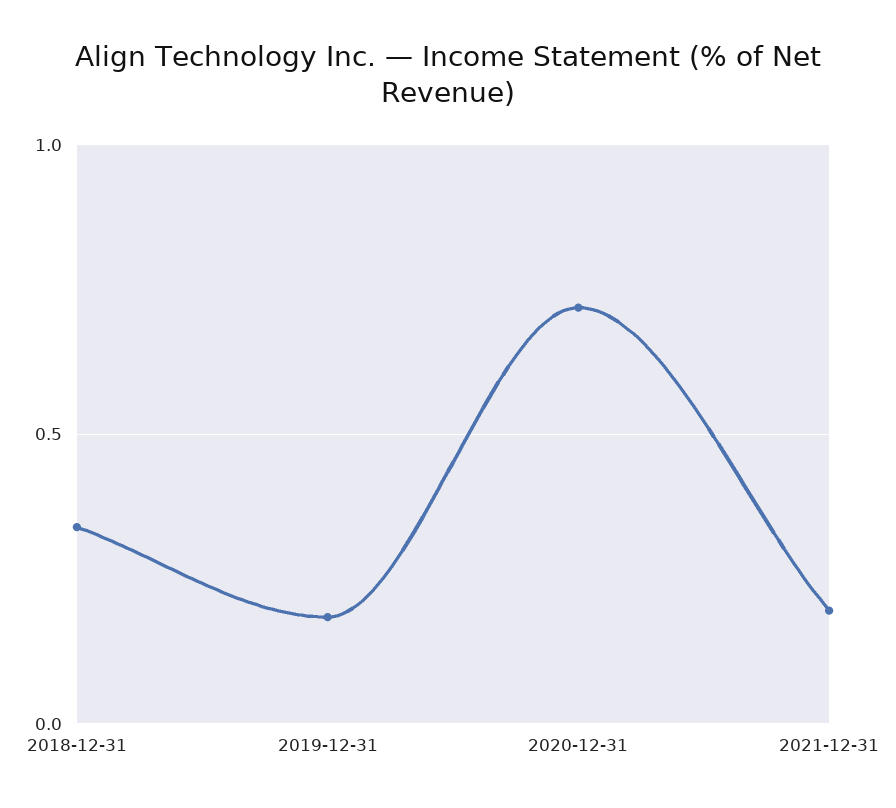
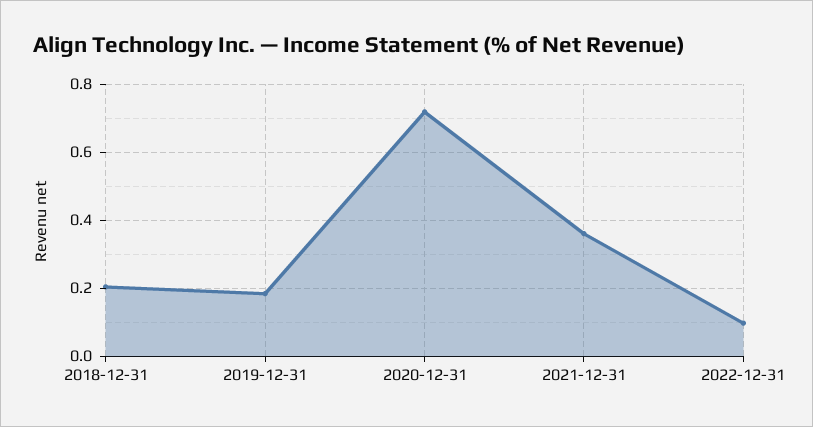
2018-12-31: 0.35 -> 0.2
2021-12-31: 0.2 -> 0.36
2022-12-31: none -> 0.1

